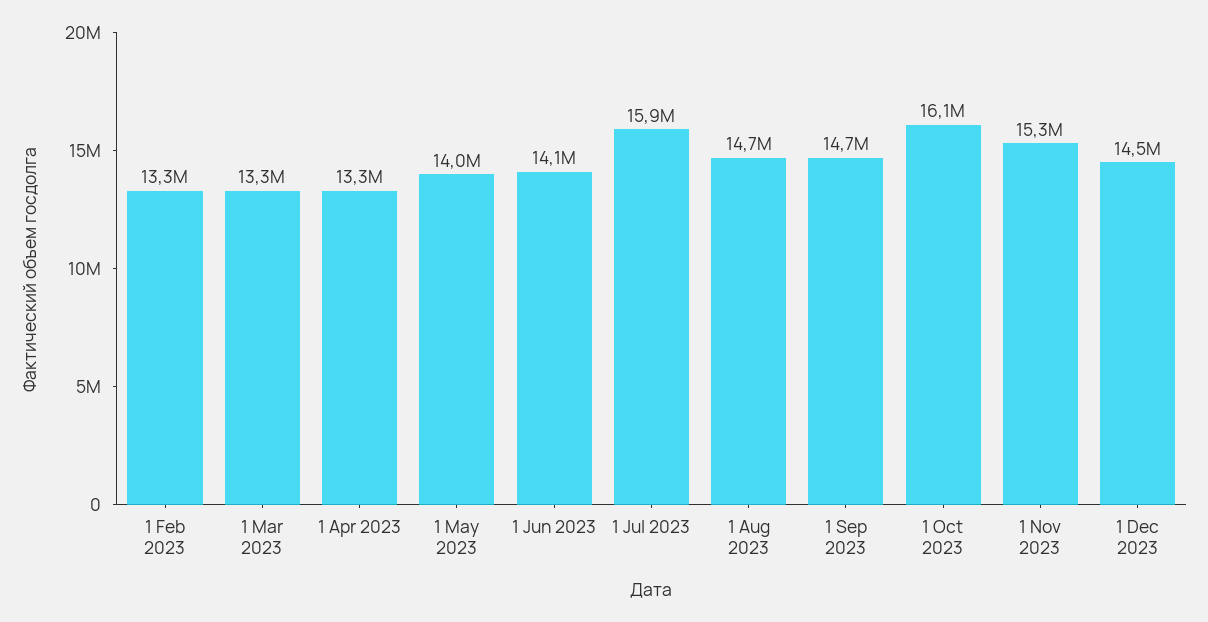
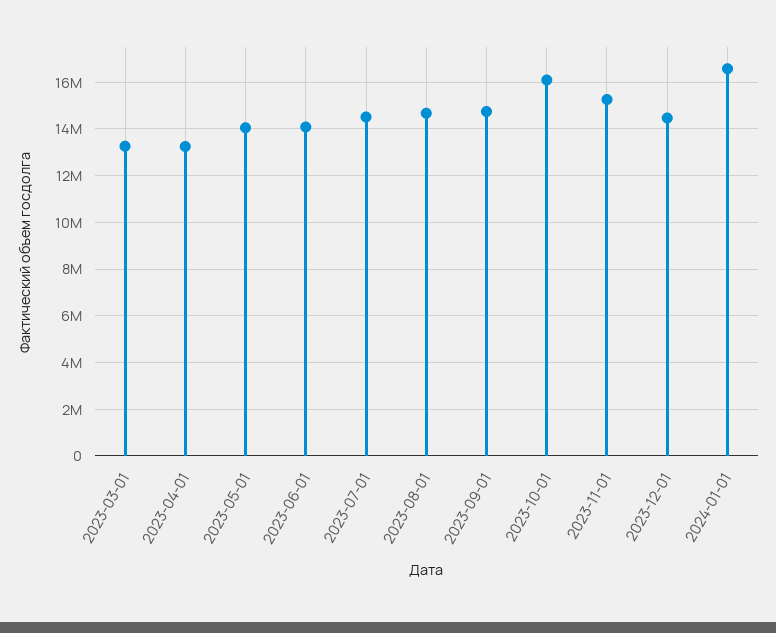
1 Feb 2023: 13300000 -> none
1 Jul 2023: 15900000 -> 14500000
2024-01-01: none -> 16500000

